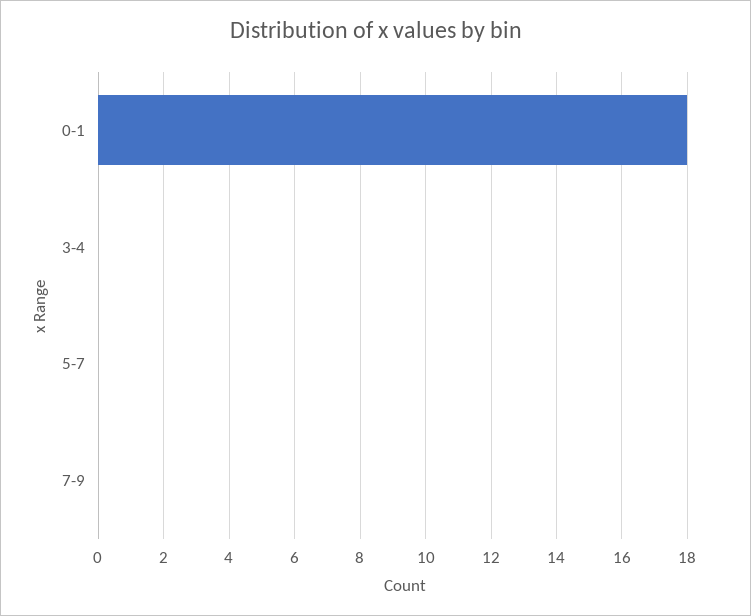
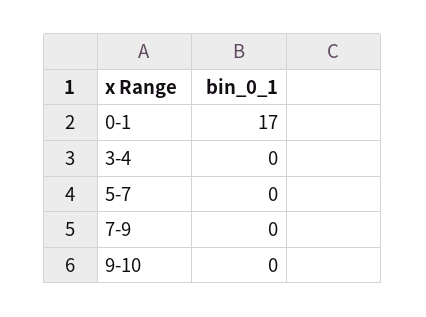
0-1: 18 -> 17
9-10: none -> 0

